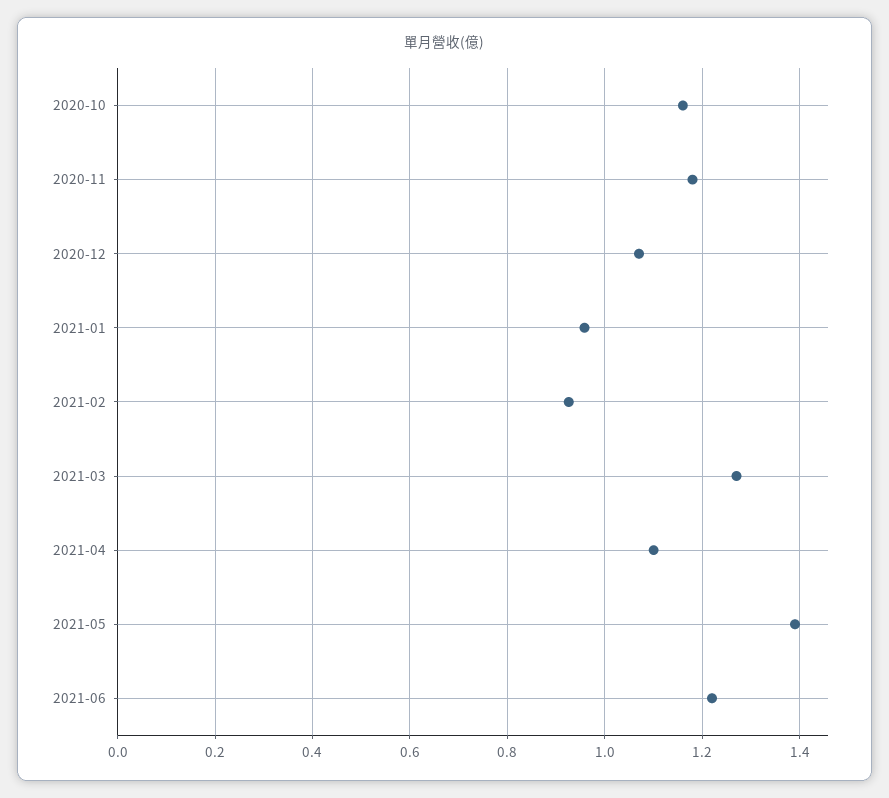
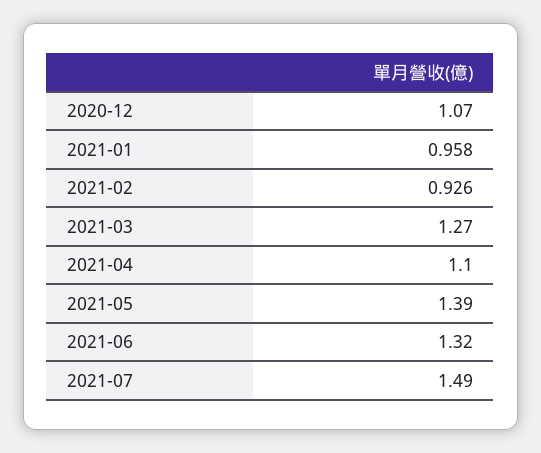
2020-10: 1.16 -> none
2020-11: 1.18 -> none
2021-06: 1.22 -> 1.32
2021-07: none -> 1.49

